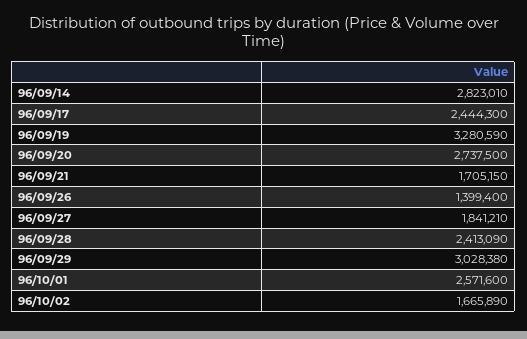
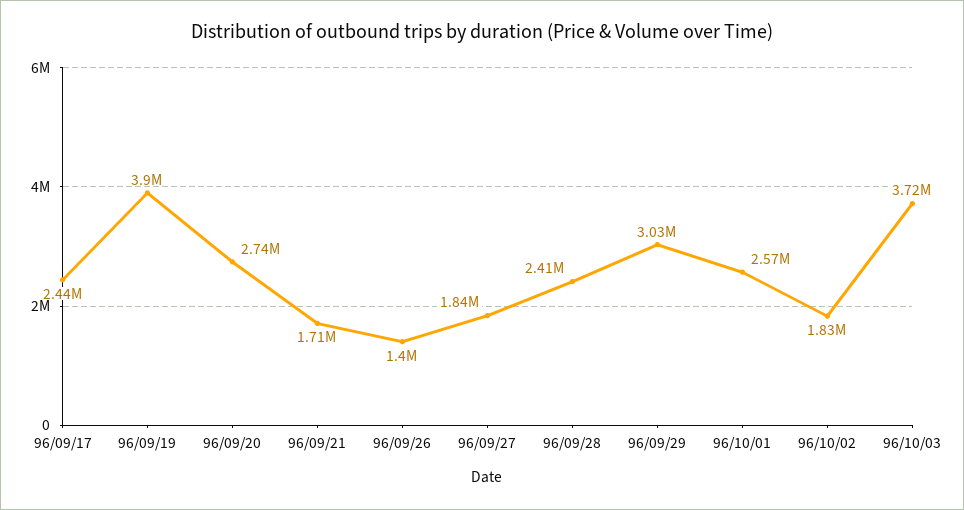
96/09/14: 2823010 -> none
96/09/19: 3280590 -> 3900000
96/10/02: 1665890 -> 1830000
96/10/03: none -> 3720000

